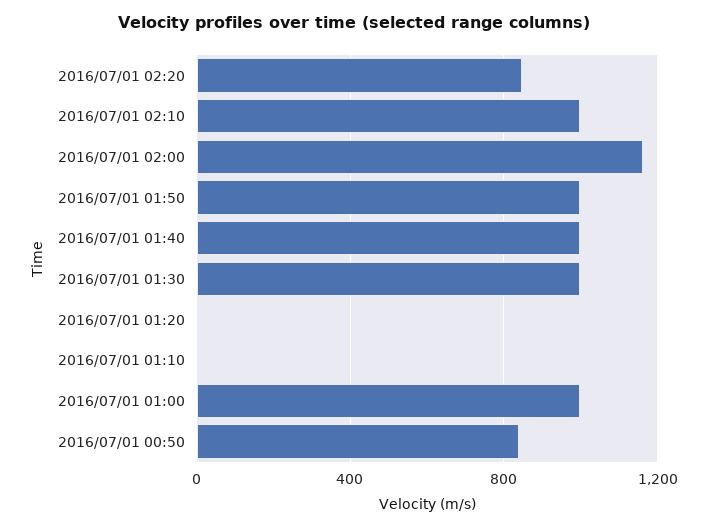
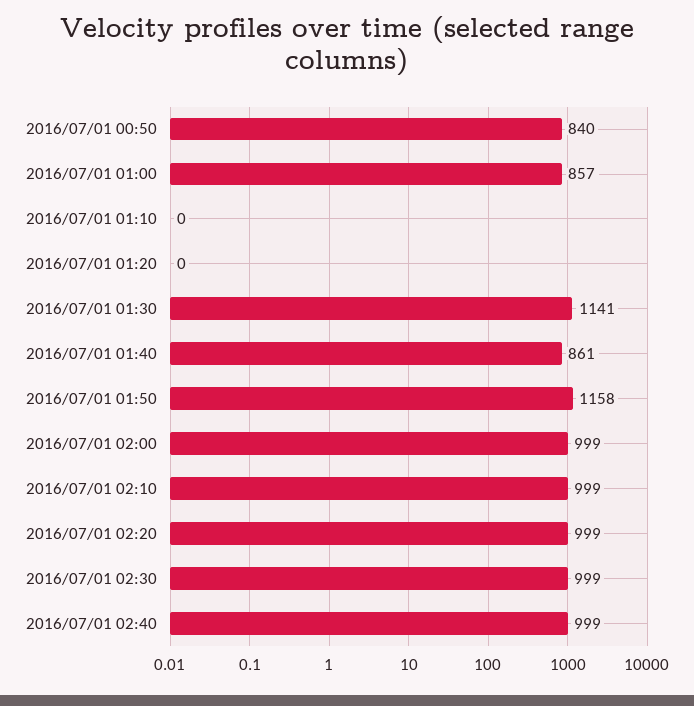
2016/07/01 02:20: 850 -> 999
2016/07/01 02:00: 1150 -> 999
2016/07/01 01:50: 1000 -> 1158
2016/07/01 01:40: 1000 -> 861
2016/07/01 01:30: 1000 -> 1141
2016/07/01 01:00: 1000 -> 857
2016/07/01 02:30: none -> 999
2016/07/01 02:40: none -> 999

